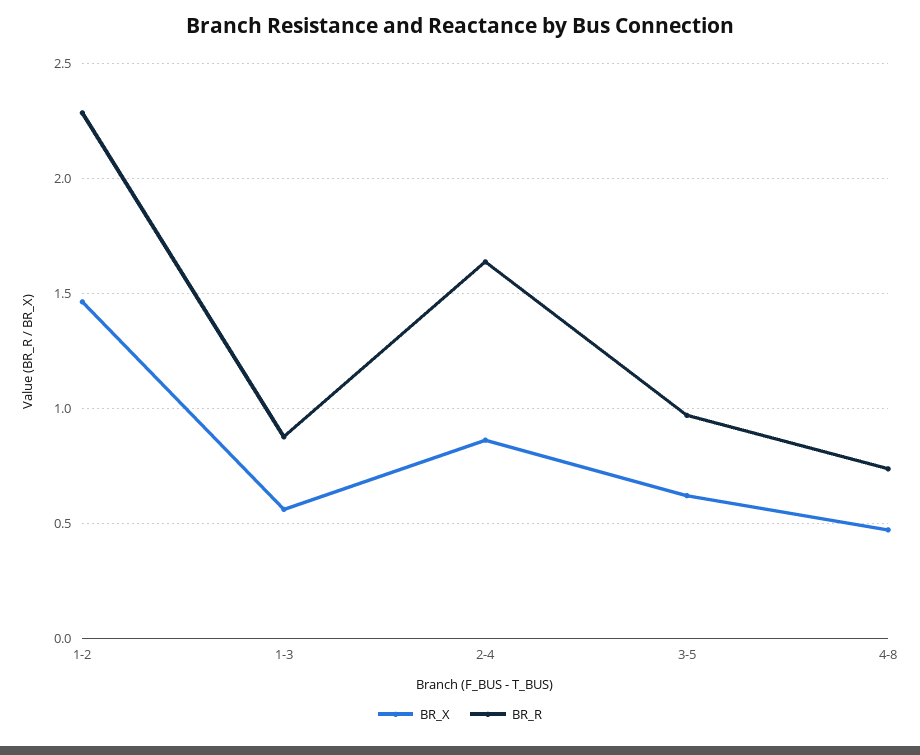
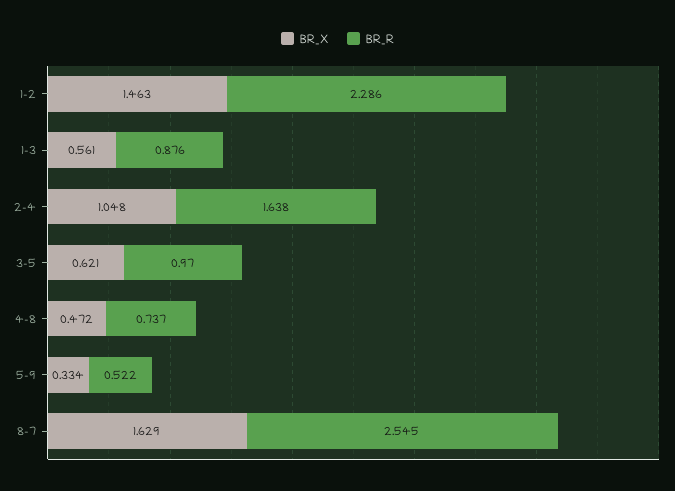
BR_X, 2-4: 0.85 -> 1.048
BR_X, 5-9: none -> 0.334
BR_R, 5-9: none -> 0.522
BR_X, 8-7: none -> 1.629
BR_R, 8-7: none -> 2.545

